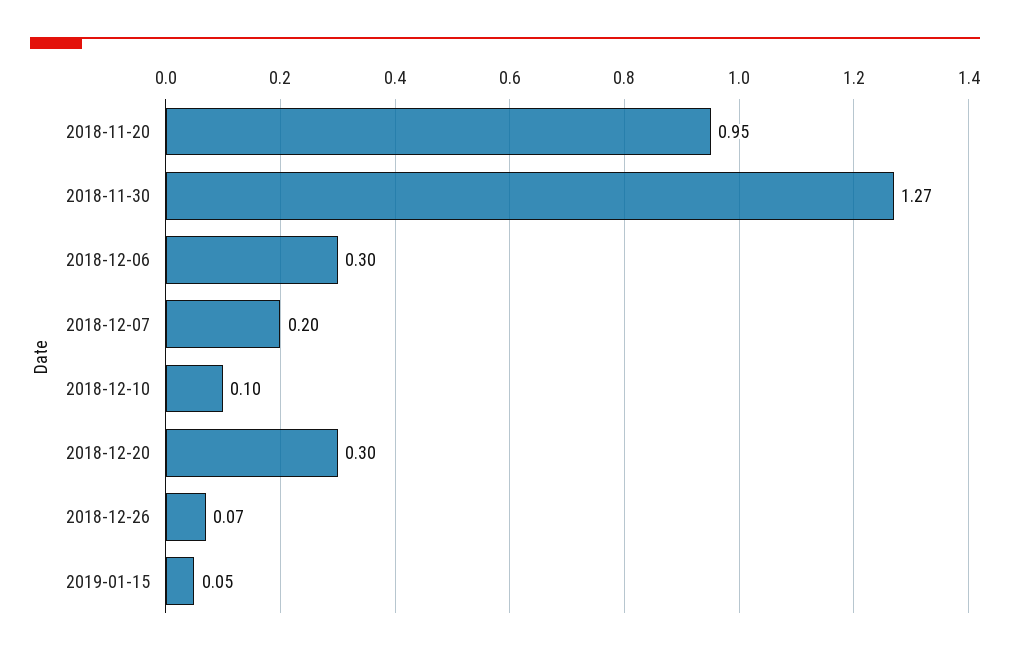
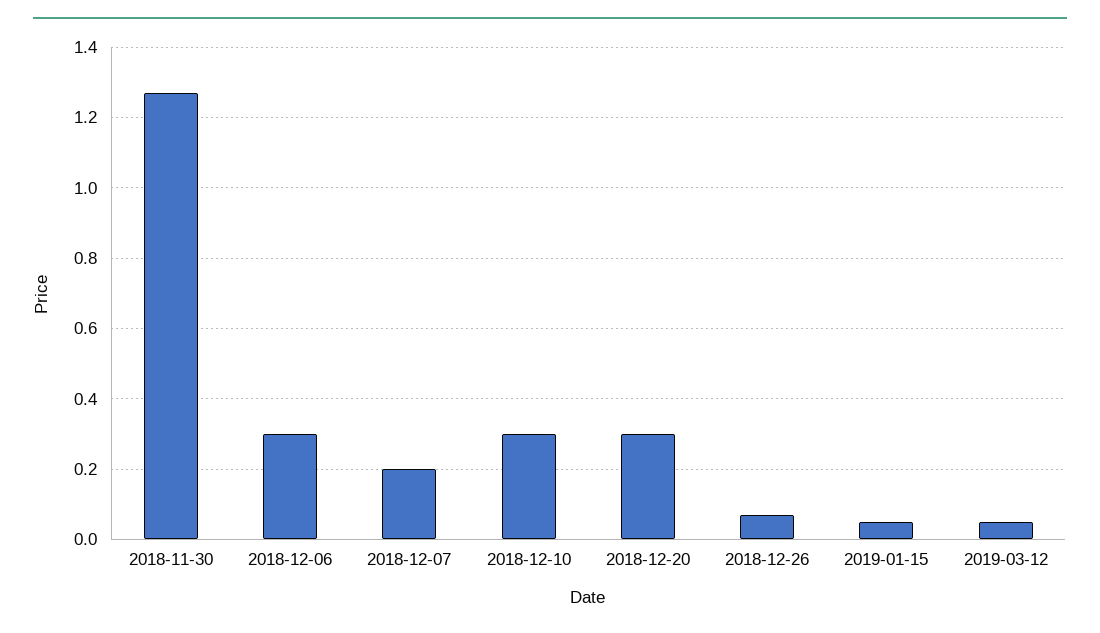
2018-11-20: 0.95 -> none
2018-12-10: 0.1 -> 0.3
2019-03-12: none -> 0.05

